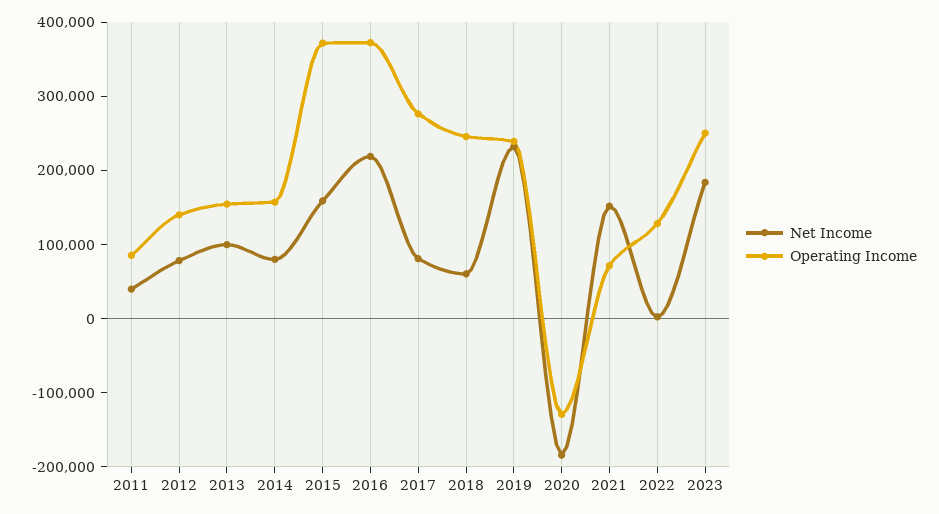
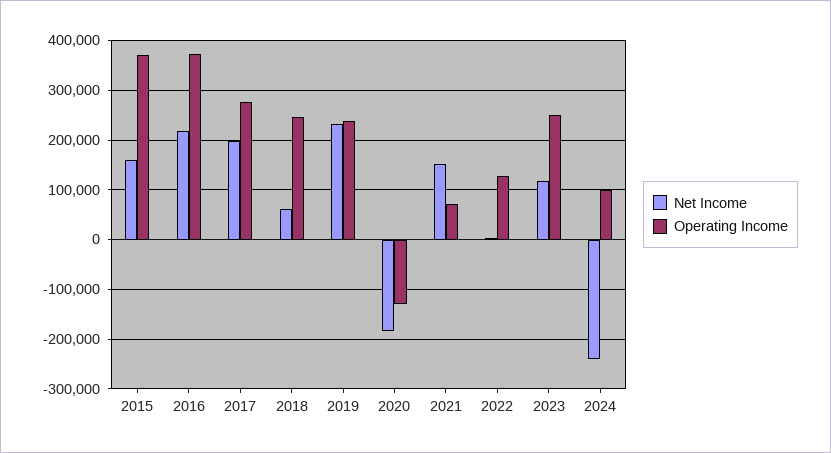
Net Income, 2011: 40000 -> none
Operating Income, 2011: 80000 -> none
Net Income, 2012: 80000 -> none
Operating Income, 2012: 140000 -> none
Net Income, 2013: 100000 -> none
Operating Income, 2013: 160000 -> none
Net Income, 2014: 80000 -> none
Operating Income, 2014: 160000 -> none
Net Income, 2017: 80000 -> 200000
Net Income, 2023: 180000 -> 120000
Net Income, 2024: none -> -240000
Operating Income, 2024: none -> 100000

